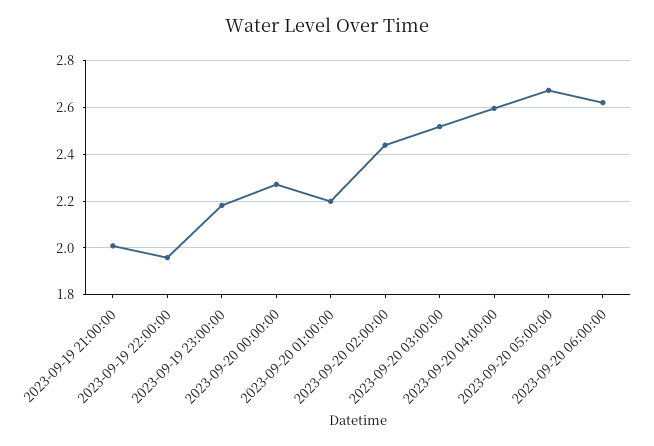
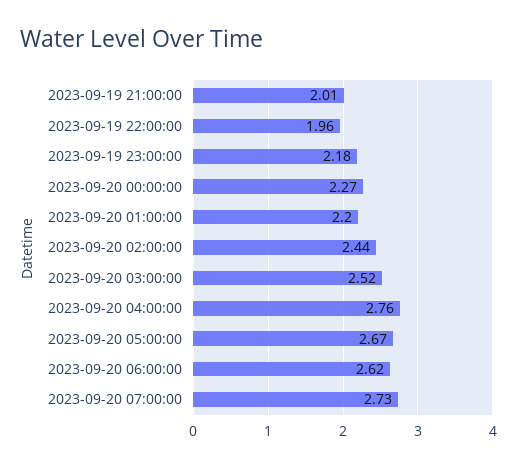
2023-09-20 04:00:00: 2.6 -> 2.76
2023-09-20 07:00:00: none -> 2.73

